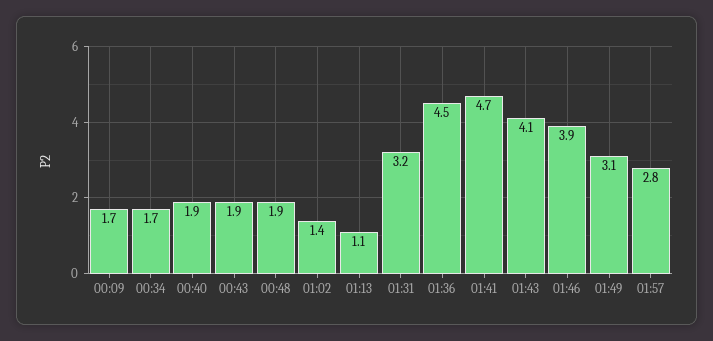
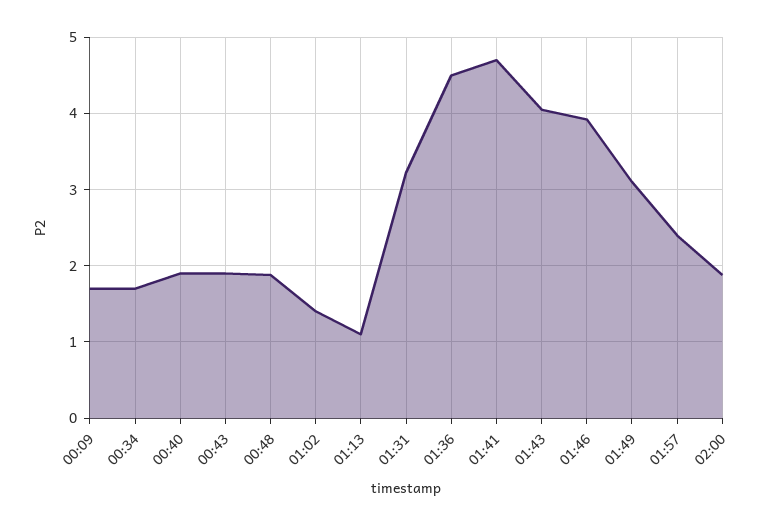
01:57: 2.8 -> 2.4
02:00: none -> 1.9

